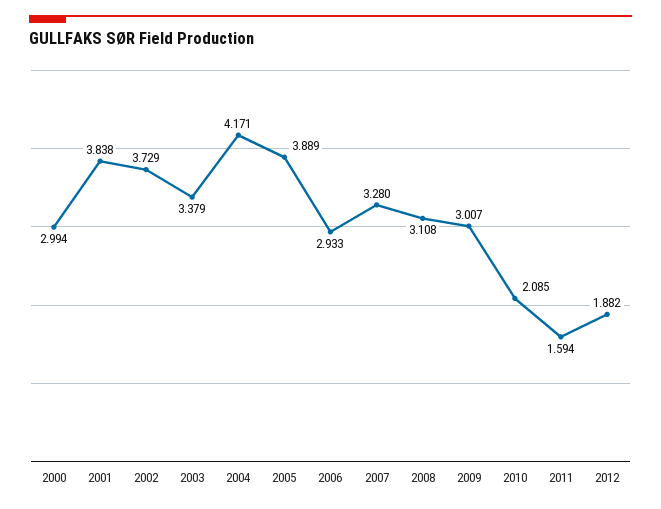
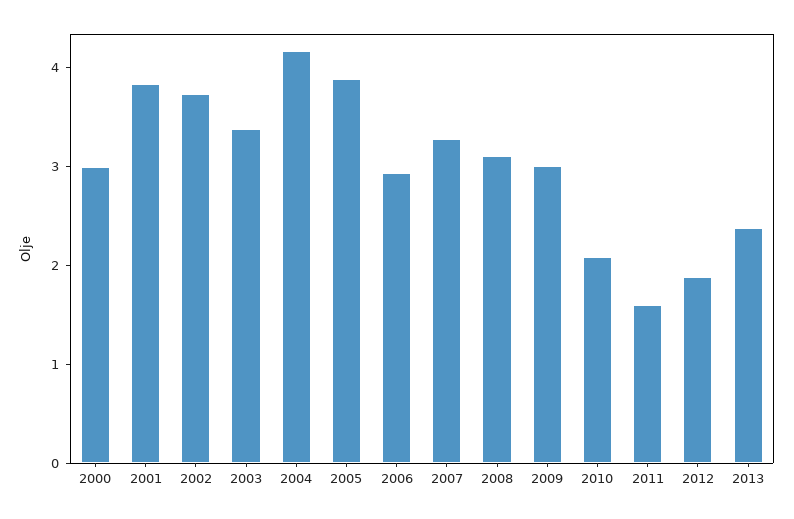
2013: none -> 2.4

